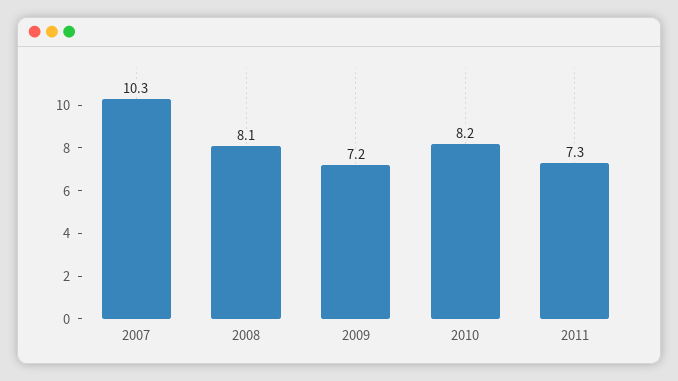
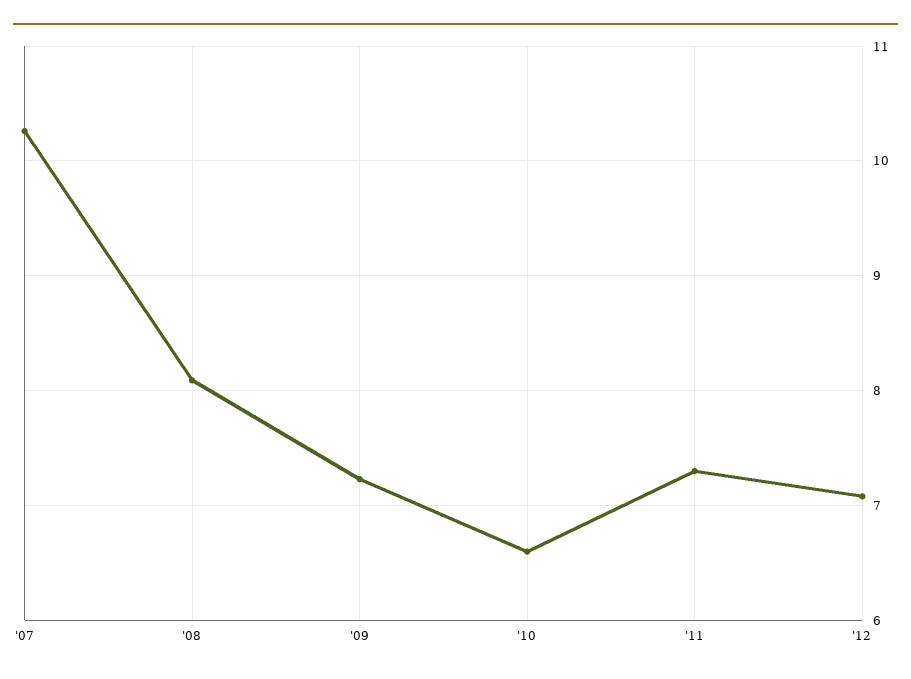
2010: 8.2 -> 6.6
'12: none -> 7.1

